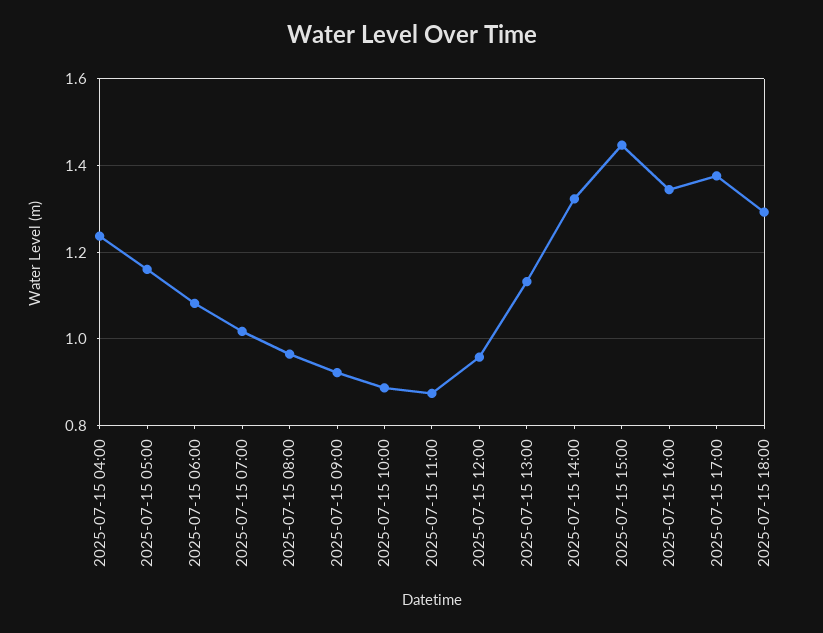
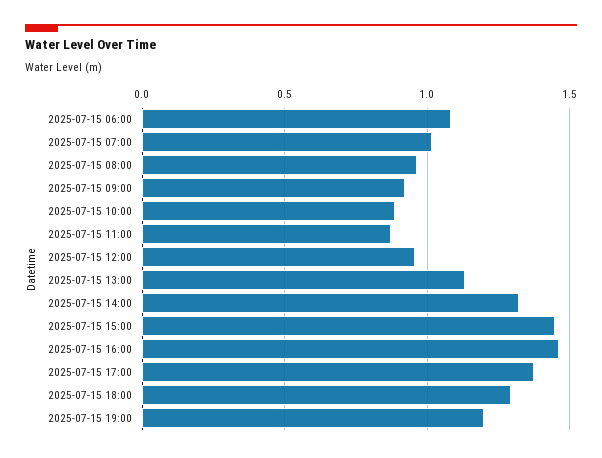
2025-07-15 04:00: 1.24 -> none
2025-07-15 05:00: 1.16 -> none
2025-07-15 16:00: 1.34 -> 1.45
2025-07-15 19:00: none -> 1.2

